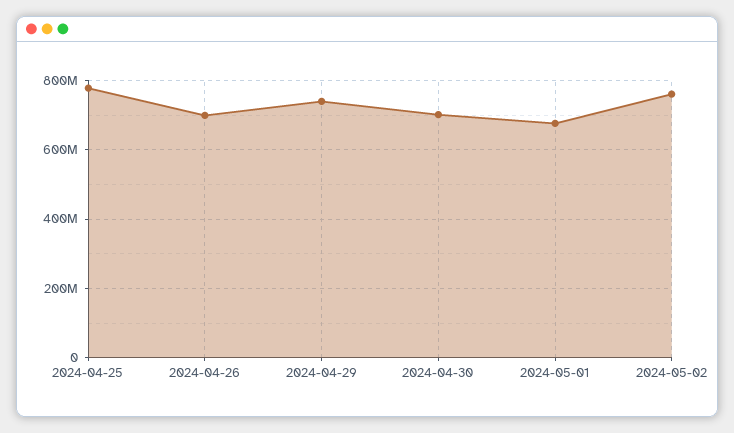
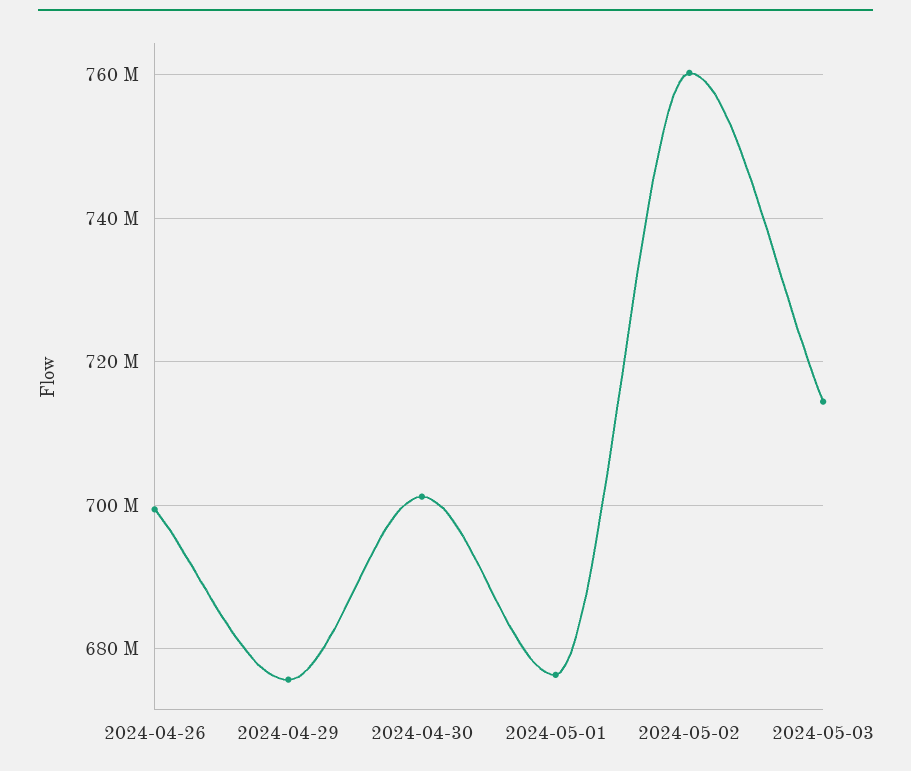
2024-04-25: 780000000 -> none
2024-04-29: 740000000 -> 676000000
2024-05-03: none -> 714000000

